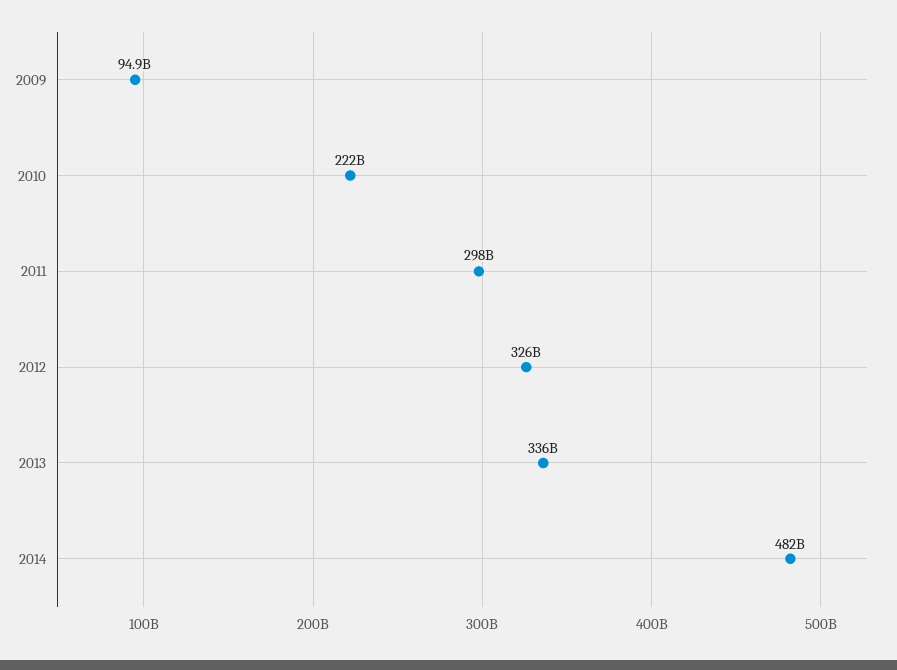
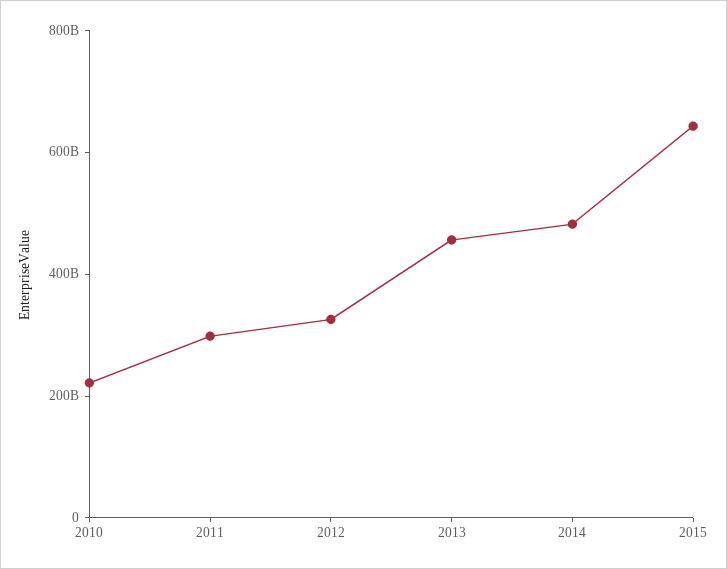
2009: 94900000000 -> none
2013: 336000000000 -> 450000000000
2015: none -> 650000000000

